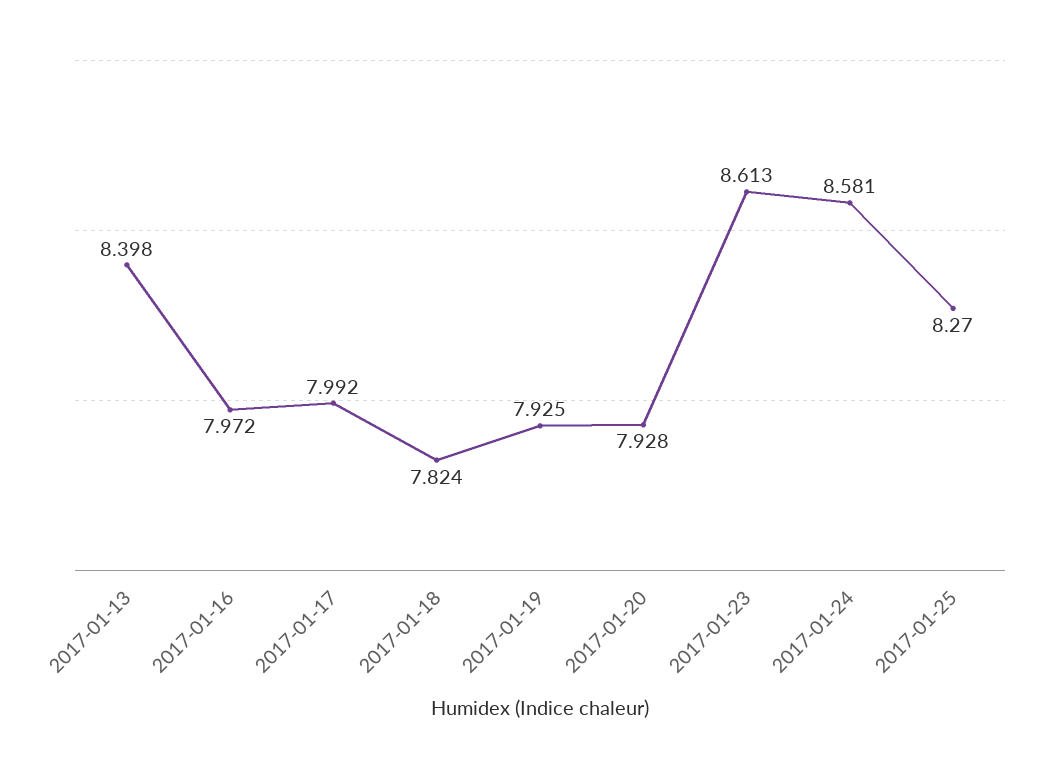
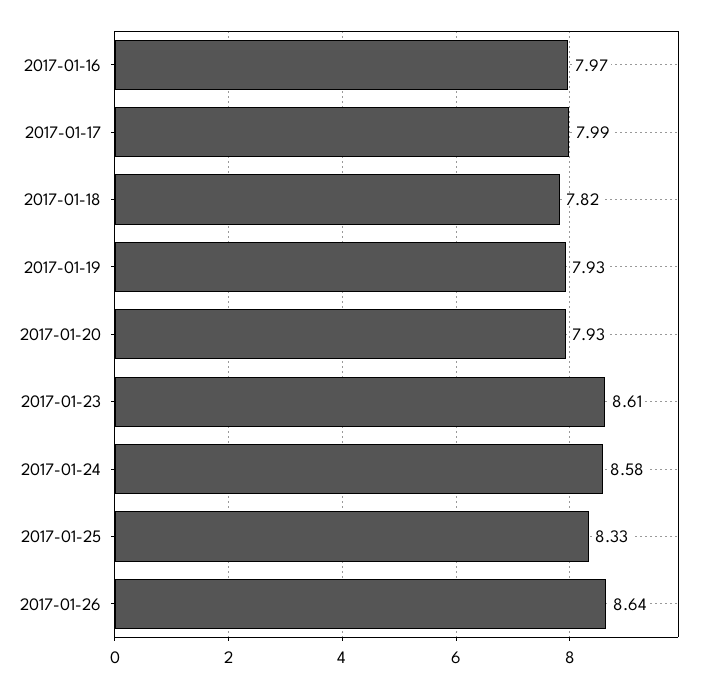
2017-01-13: 8.398 -> none
2017-01-25: 8.27 -> 8.33
2017-01-26: none -> 8.64

